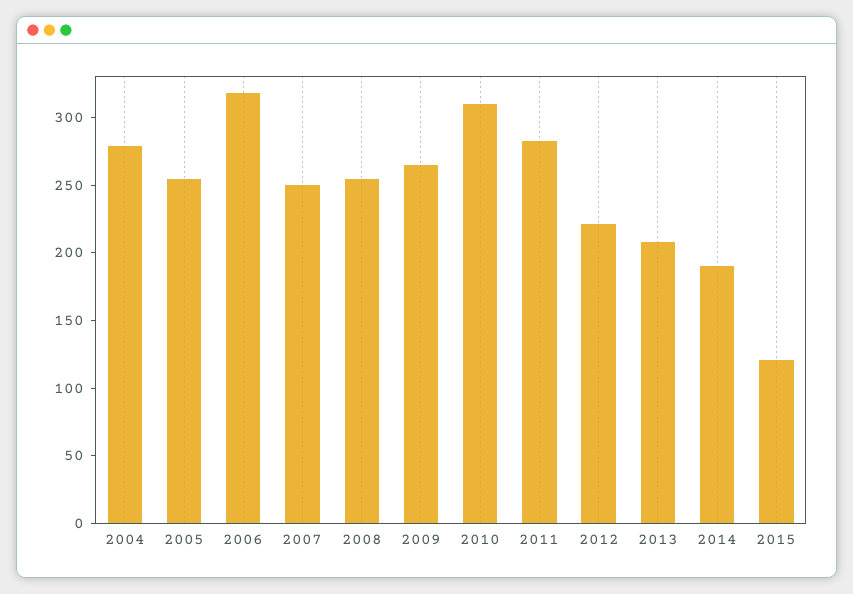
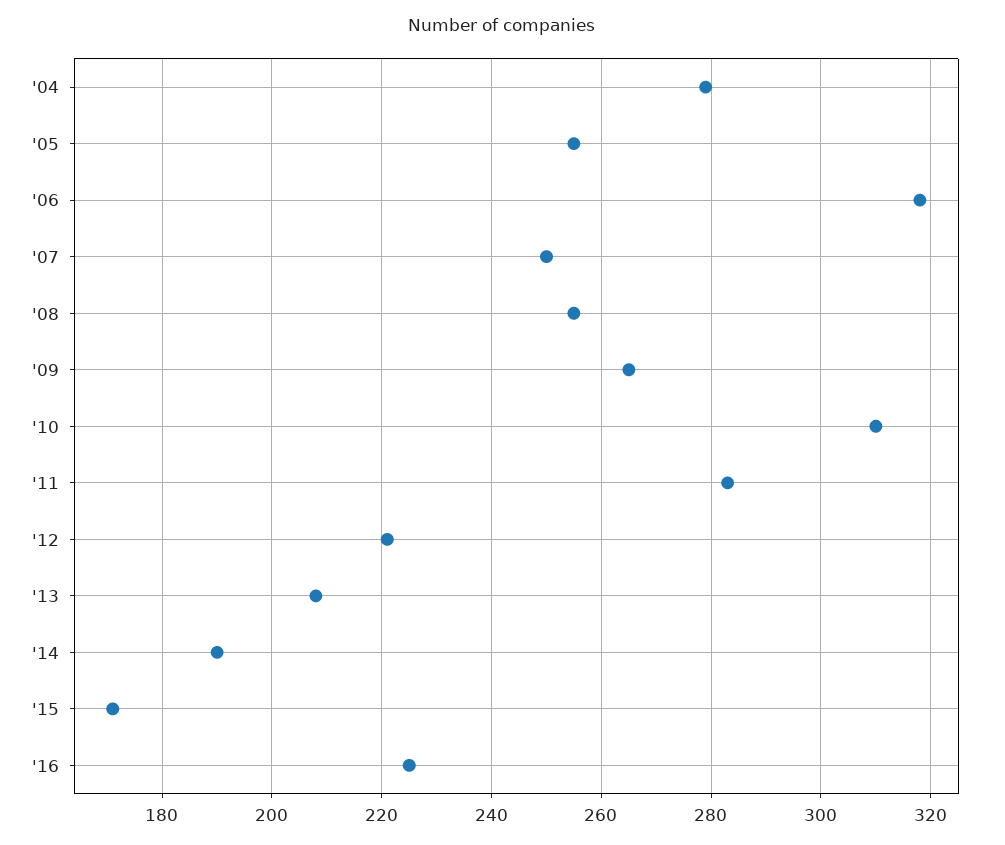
2015: 120 -> 170
'16: none -> 225

